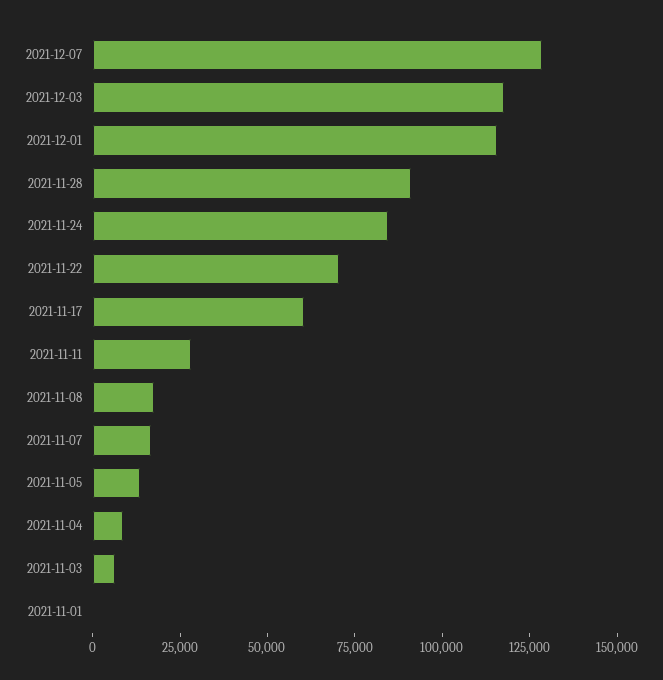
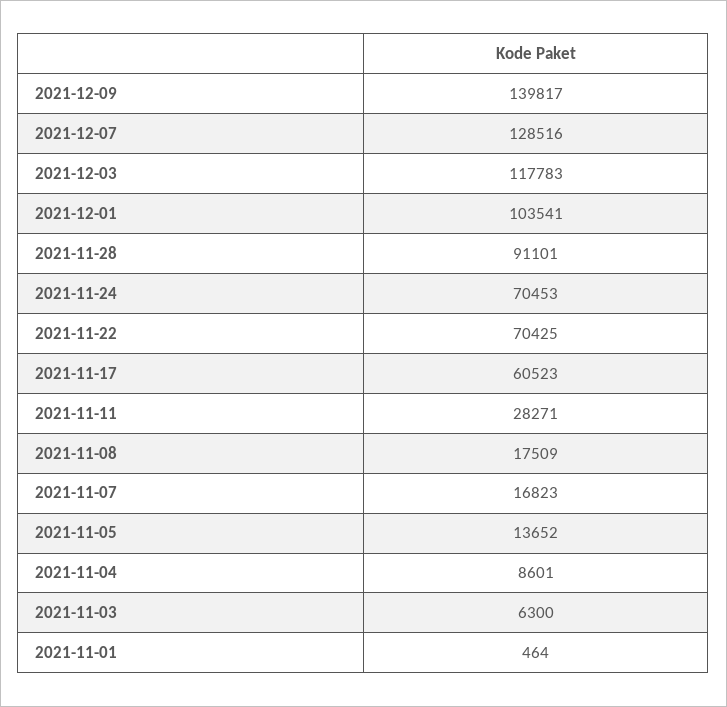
2021-12-01: 115000 -> 103541
2021-11-24: 85000 -> 70453
2021-12-09: none -> 139817

